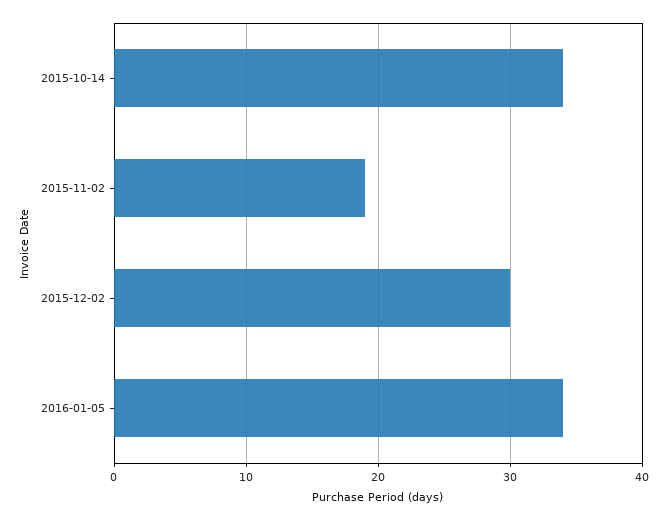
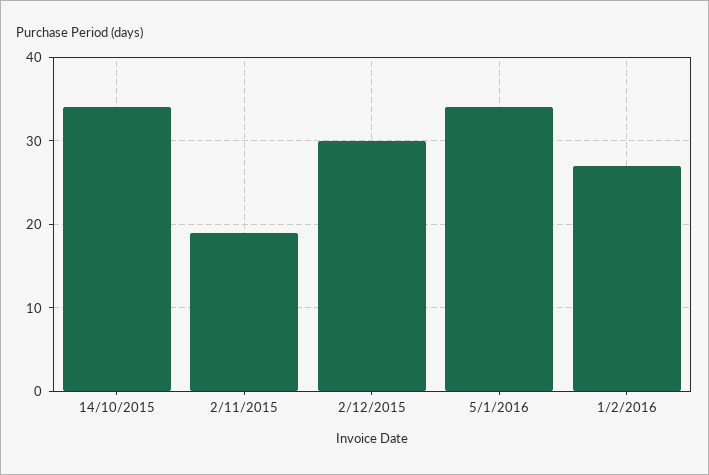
1/2/2016: none -> 27

